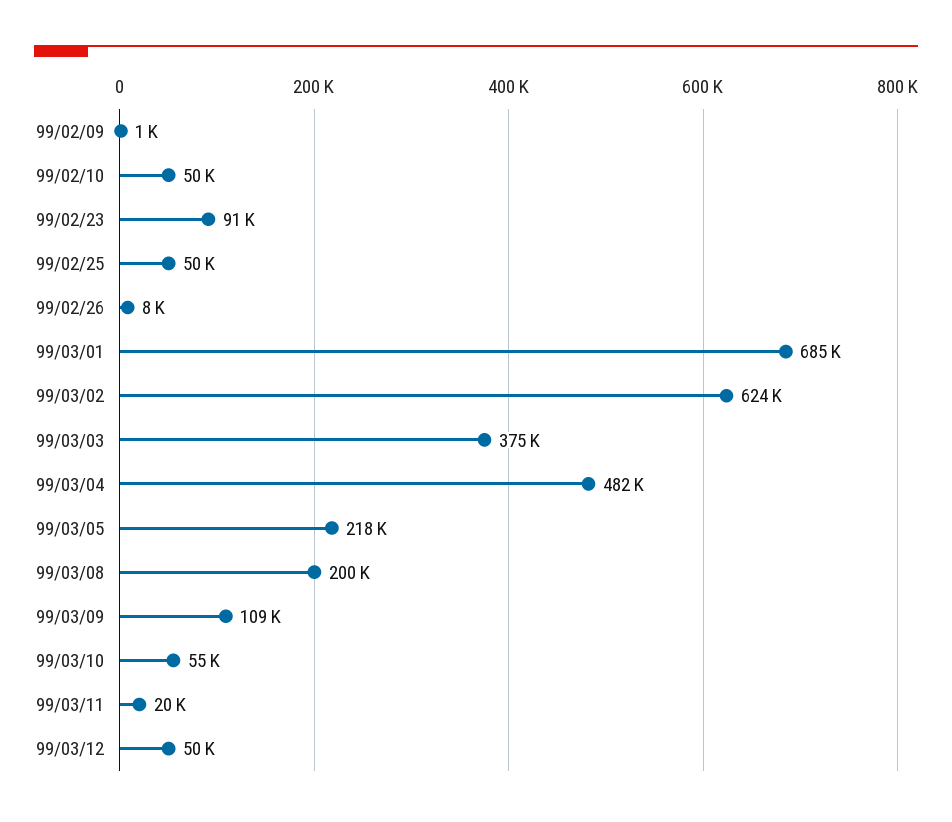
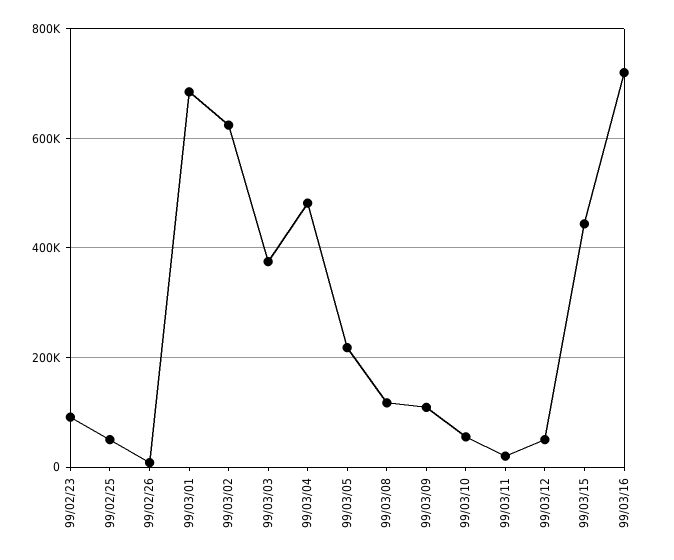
99/02/09: 1000 -> none
99/02/10: 50000 -> none
99/03/08: 200000 -> 120000
99/03/15: none -> 440000
99/03/16: none -> 720000

